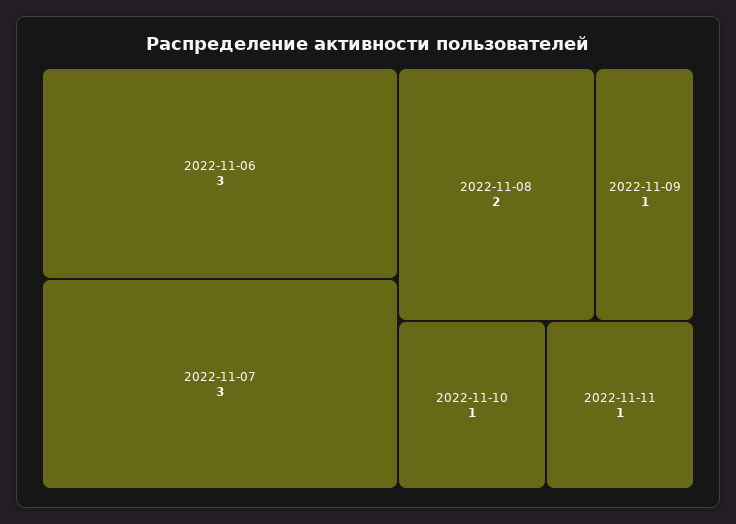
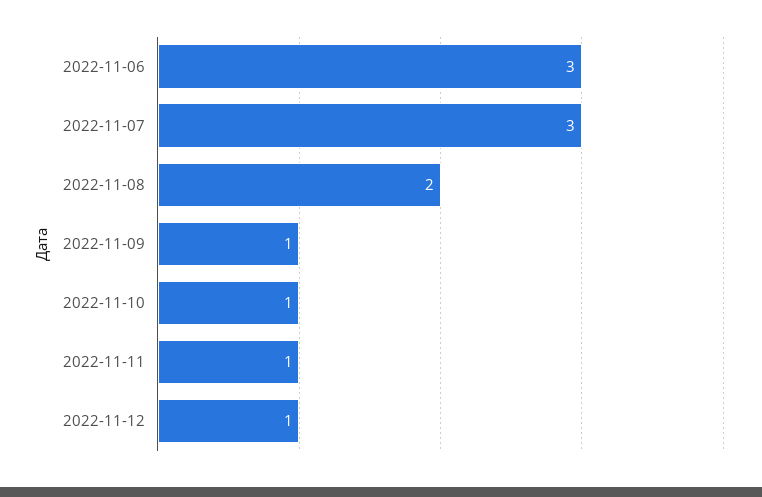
2022-11-12: none -> 1

